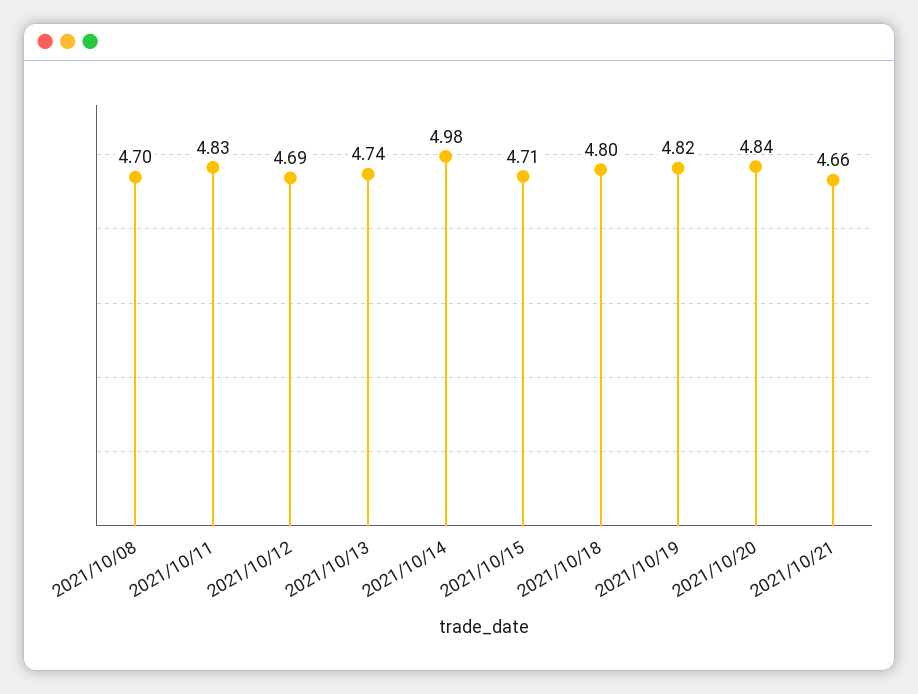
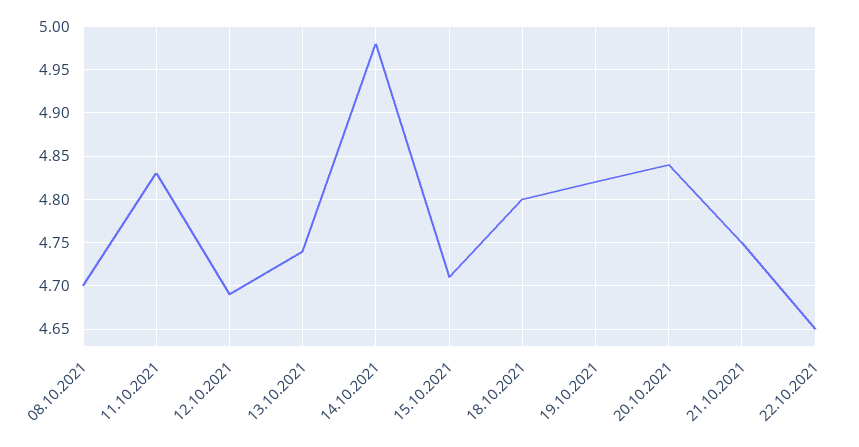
2021/10/21: 4.66 -> 4.75
22.10.2021: none -> 4.65

